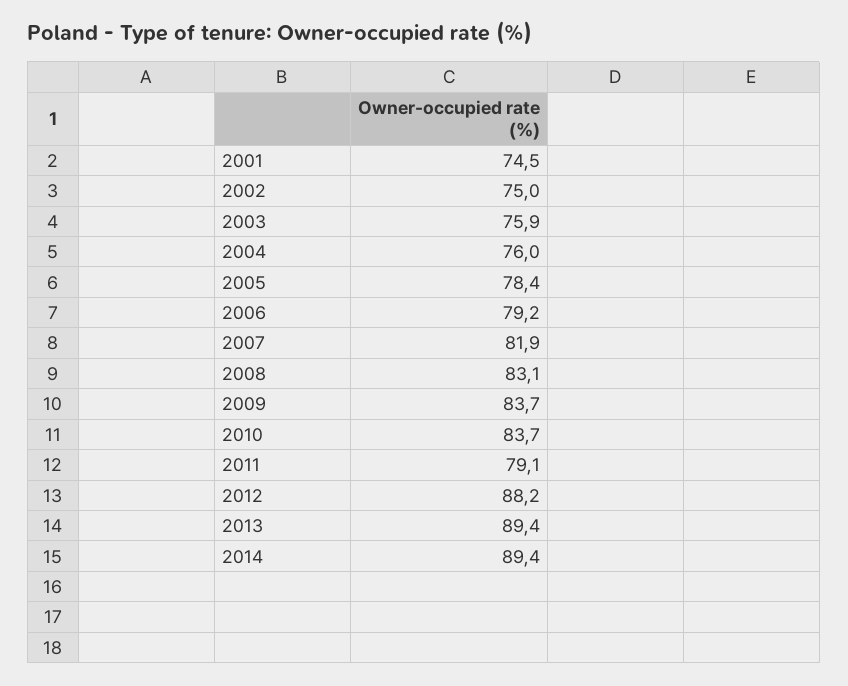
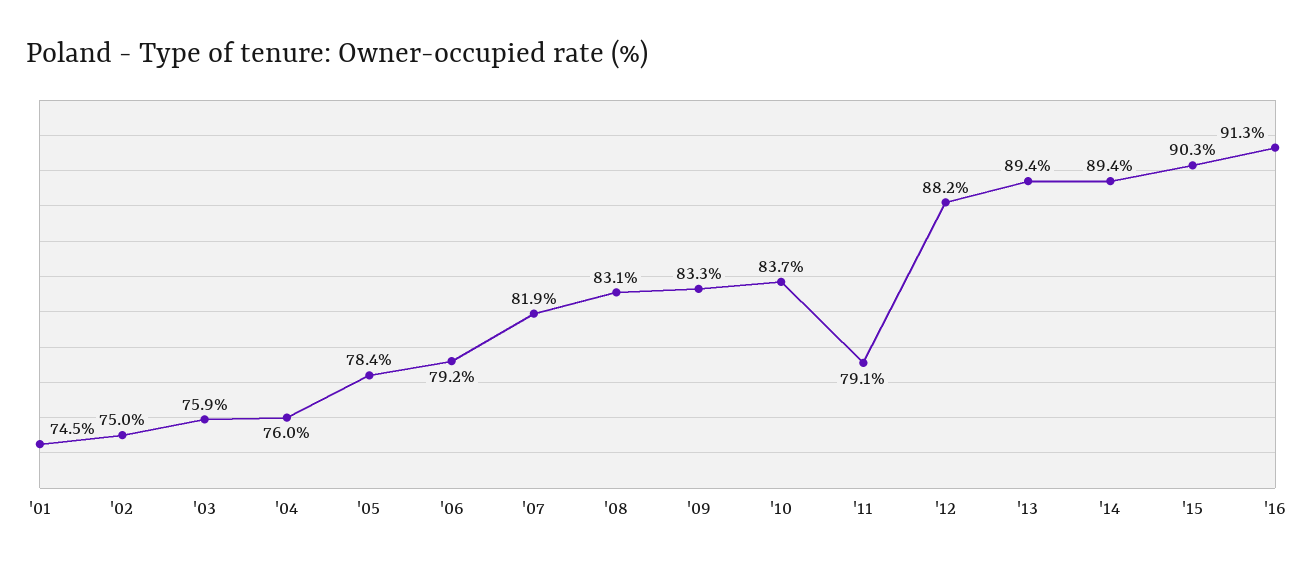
2009: 83.7 -> 83.3
'15: none -> 90.3
'16: none -> 91.3

